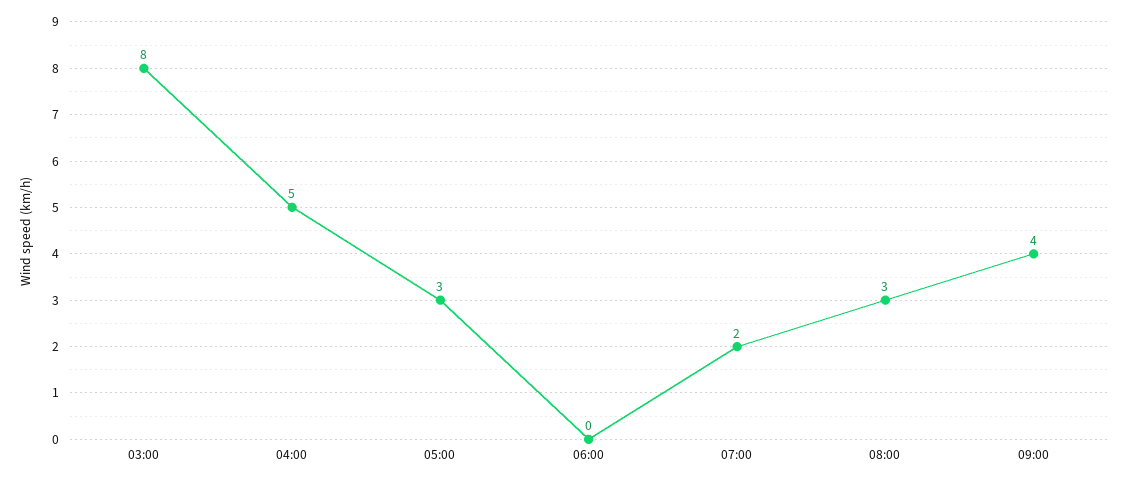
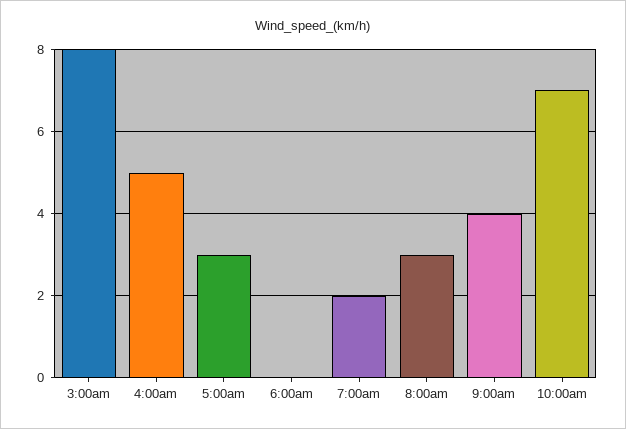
10:00am: none -> 7

